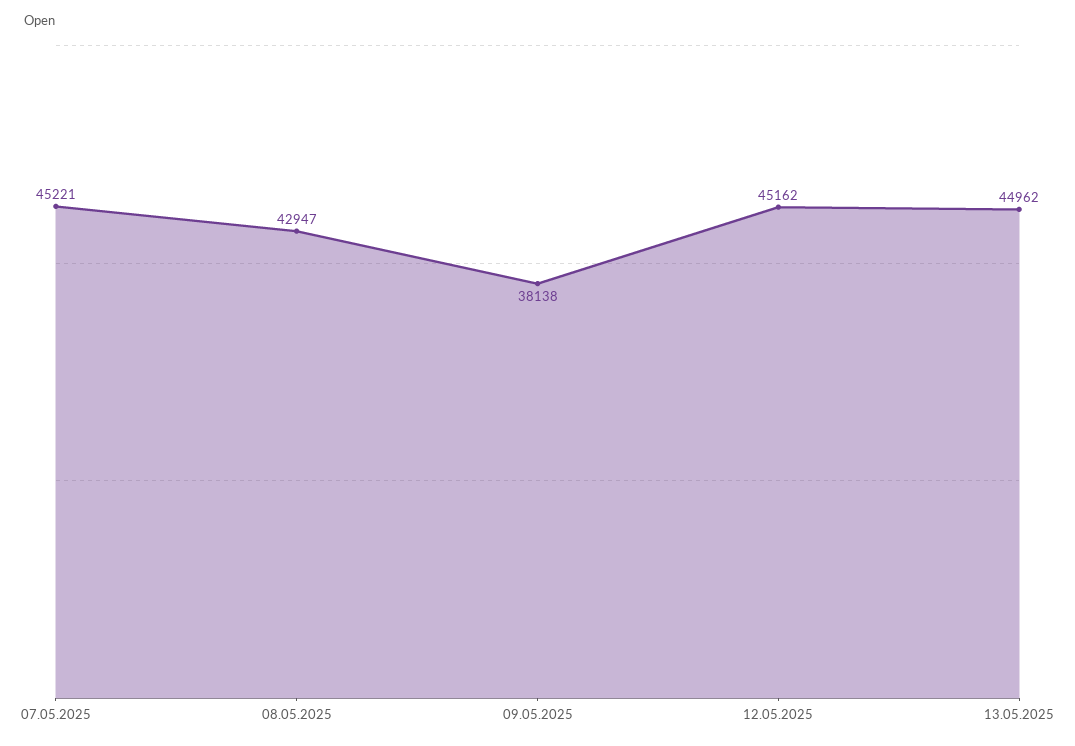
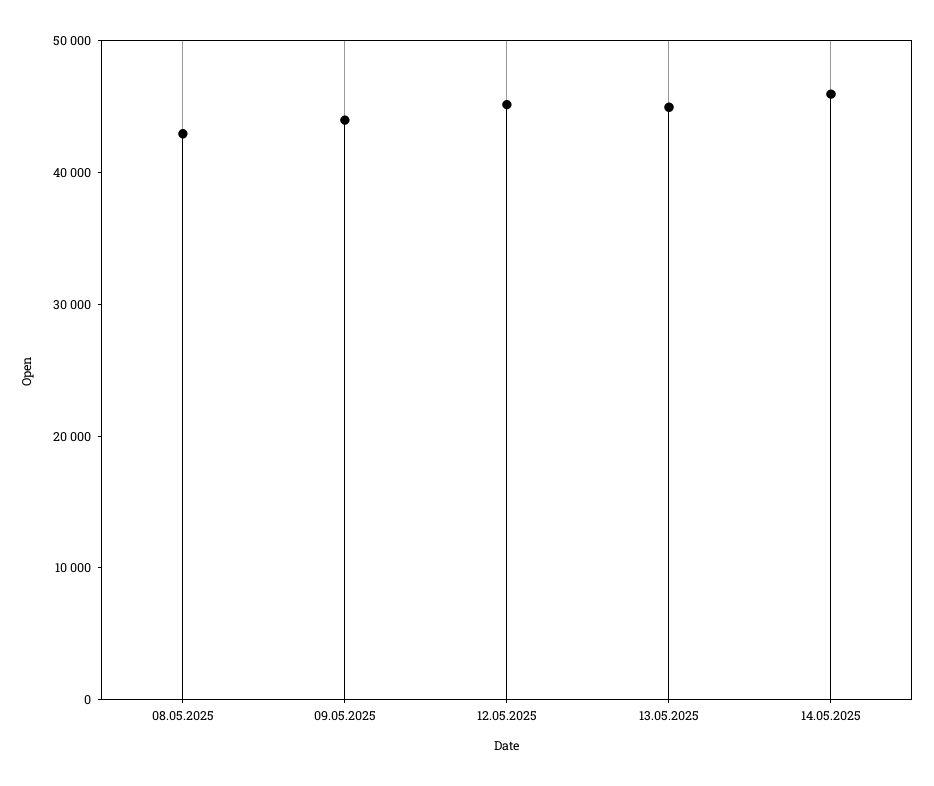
07.05.2025: 45221 -> none
09.05.2025: 38138 -> 44000
14.05.2025: none -> 46000

